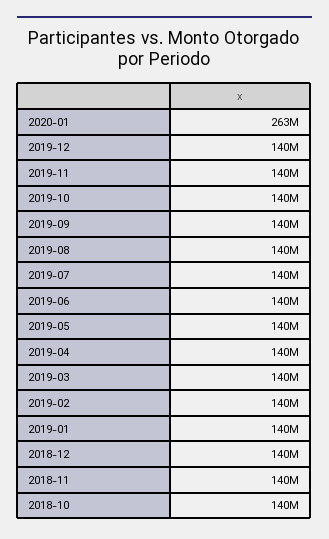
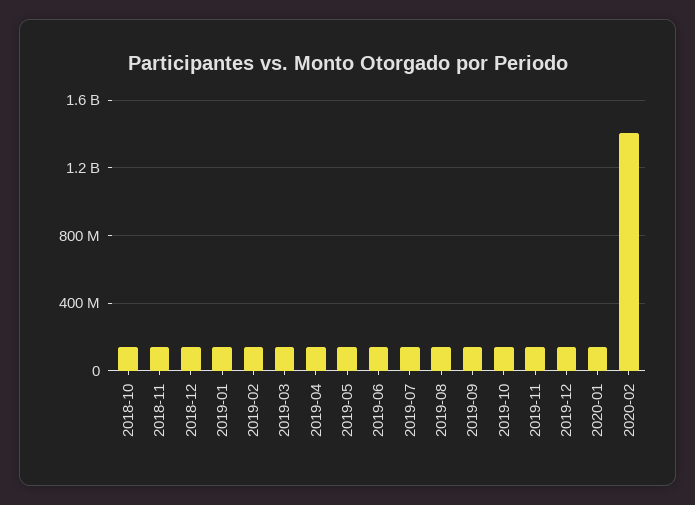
2020-01: 263000000 -> 150000000
2020-02: none -> 1400000000

